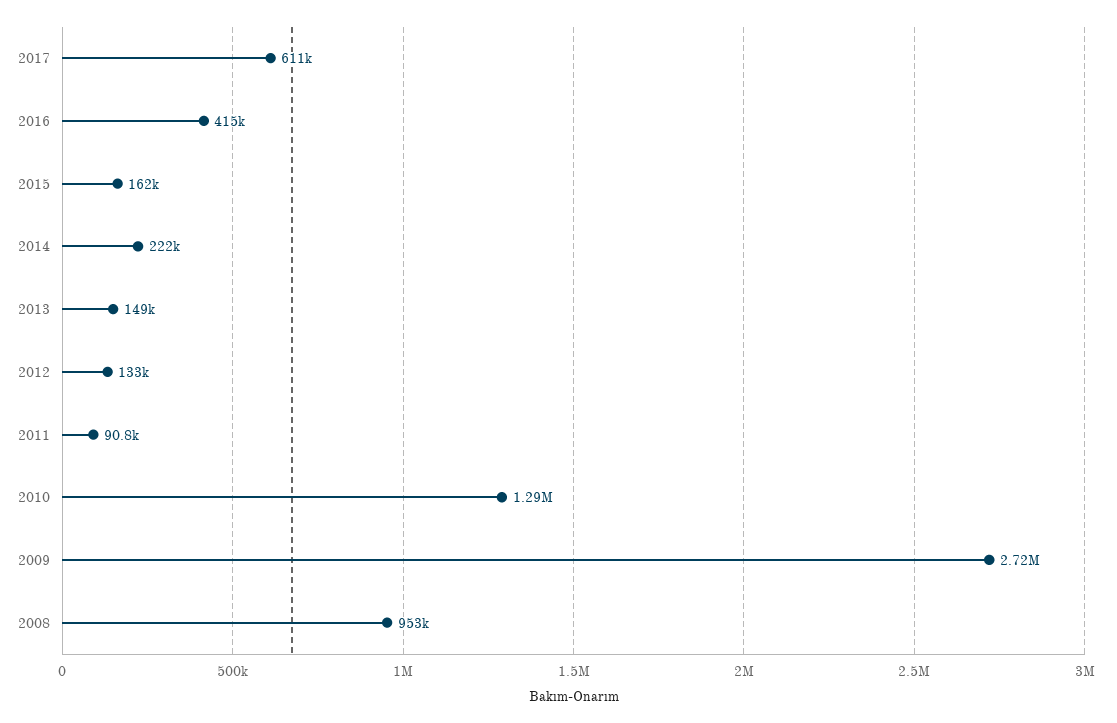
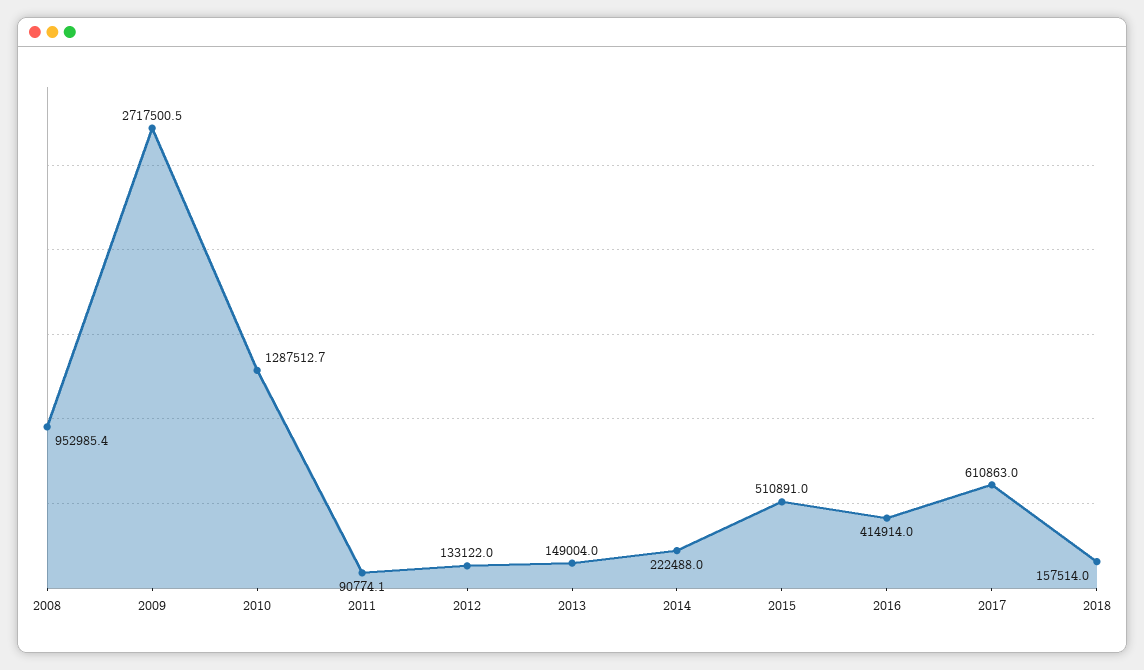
2015: 162000 -> 510891
2018: none -> 157514

